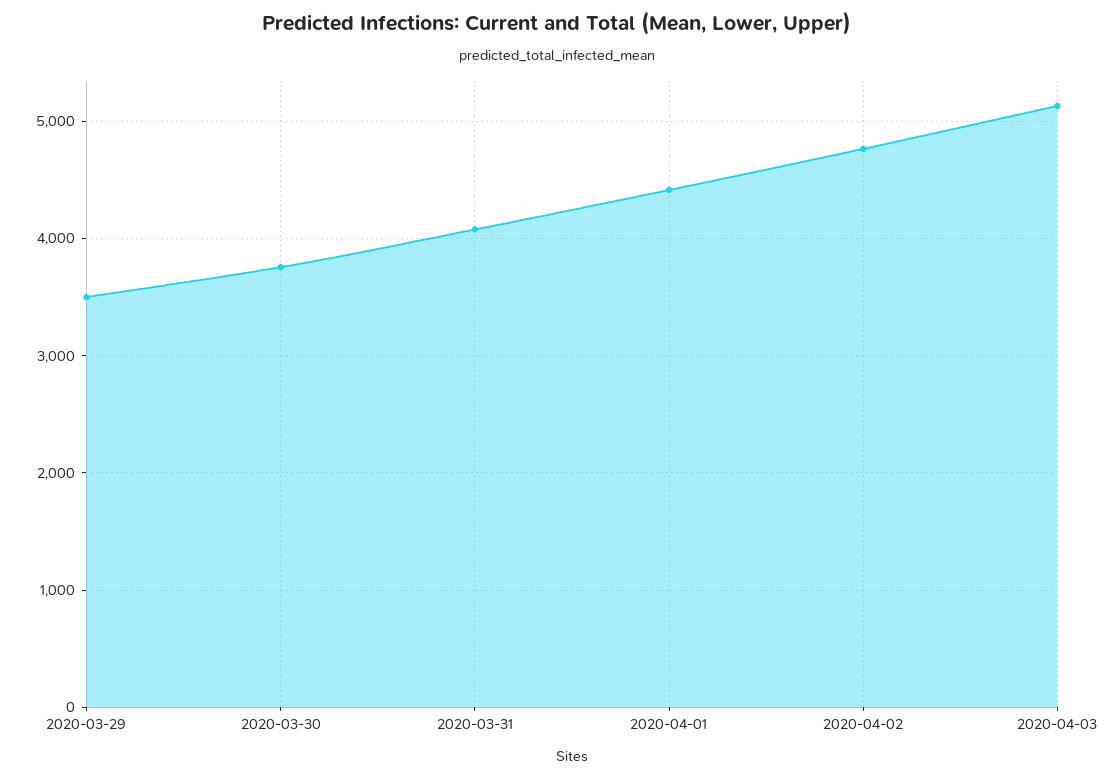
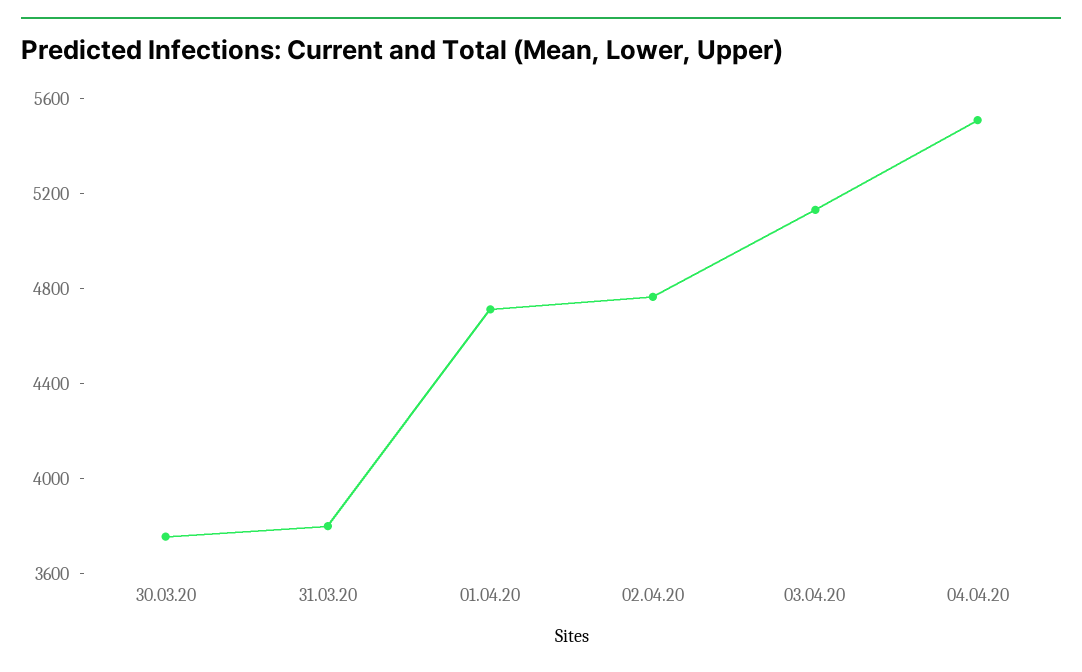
2020-03-29: 3500 -> none
2020-03-31: 4100 -> 3800
2020-04-01: 4400 -> 4700
04.04.20: none -> 5500

